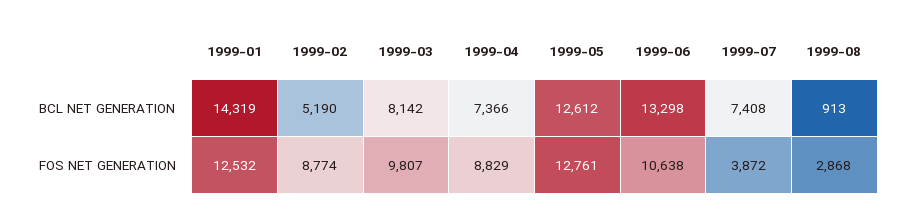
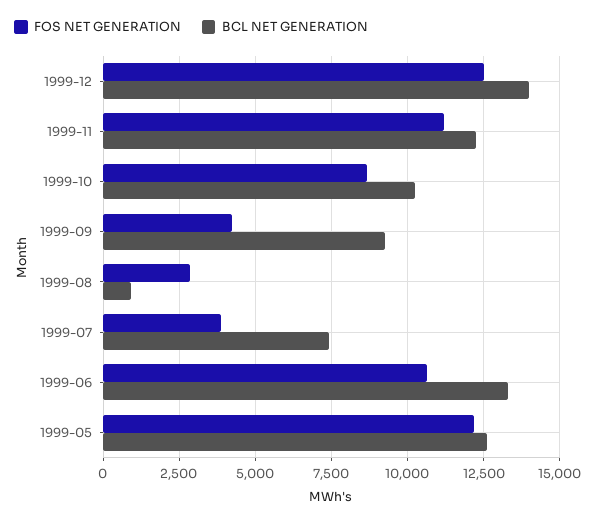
BCL NET GENERATION, 1999-01: 14319 -> none
BCL NET GENERATION, 1999-02: 5190 -> none
BCL NET GENERATION, 1999-03: 8142 -> none
BCL NET GENERATION, 1999-04: 7366 -> none
FOS NET GENERATION, 1999-01: 12532 -> none
FOS NET GENERATION, 1999-02: 8774 -> none
FOS NET GENERATION, 1999-03: 9807 -> none
FOS NET GENERATION, 1999-04: 8829 -> none
FOS NET GENERATION, 1999-05: 12761 -> 12250
FOS NET GENERATION, 1999-12: none -> 12500
BCL NET GENERATION, 1999-12: none -> 14000
FOS NET GENERATION, 1999-11: none -> 11250
BCL NET GENERATION, 1999-11: none -> 12250
FOS NET GENERATION, 1999-10: none -> 8750
BCL NET GENERATION, 1999-10: none -> 10250
FOS NET GENERATION, 1999-09: none -> 4250
BCL NET GENERATION, 1999-09: none -> 9250

